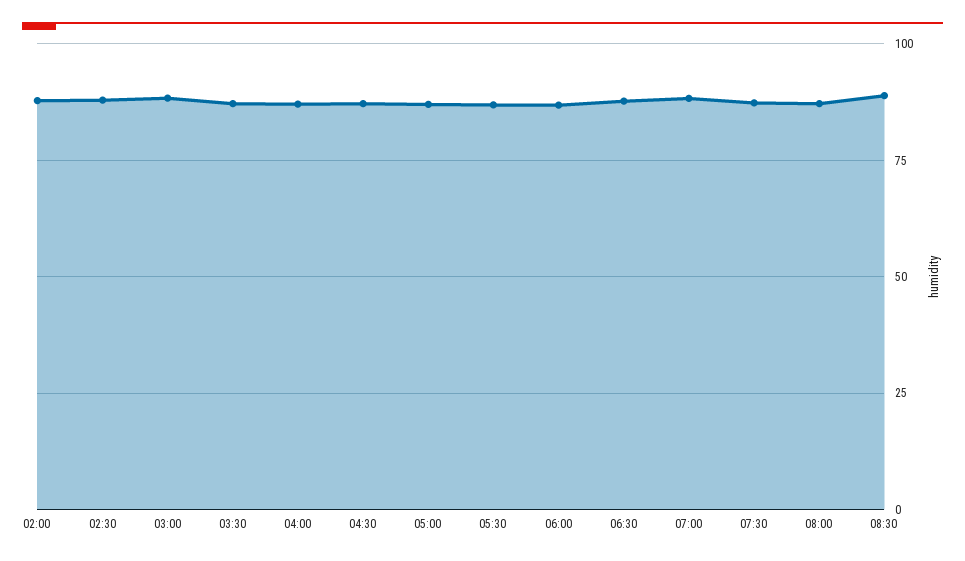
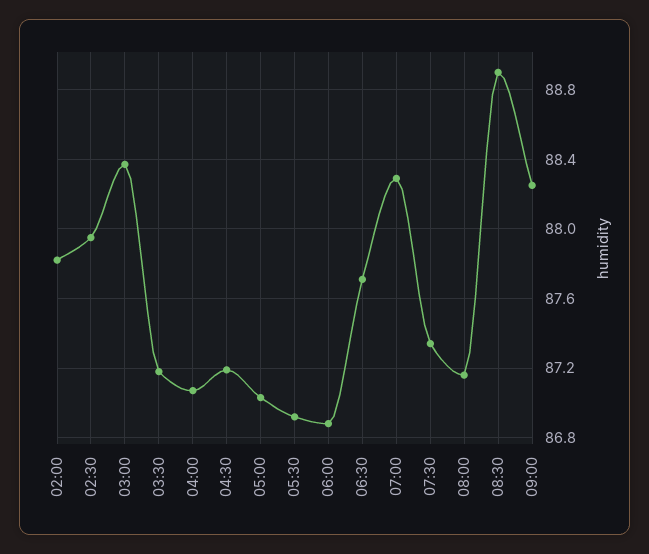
09:00: none -> 88.25

